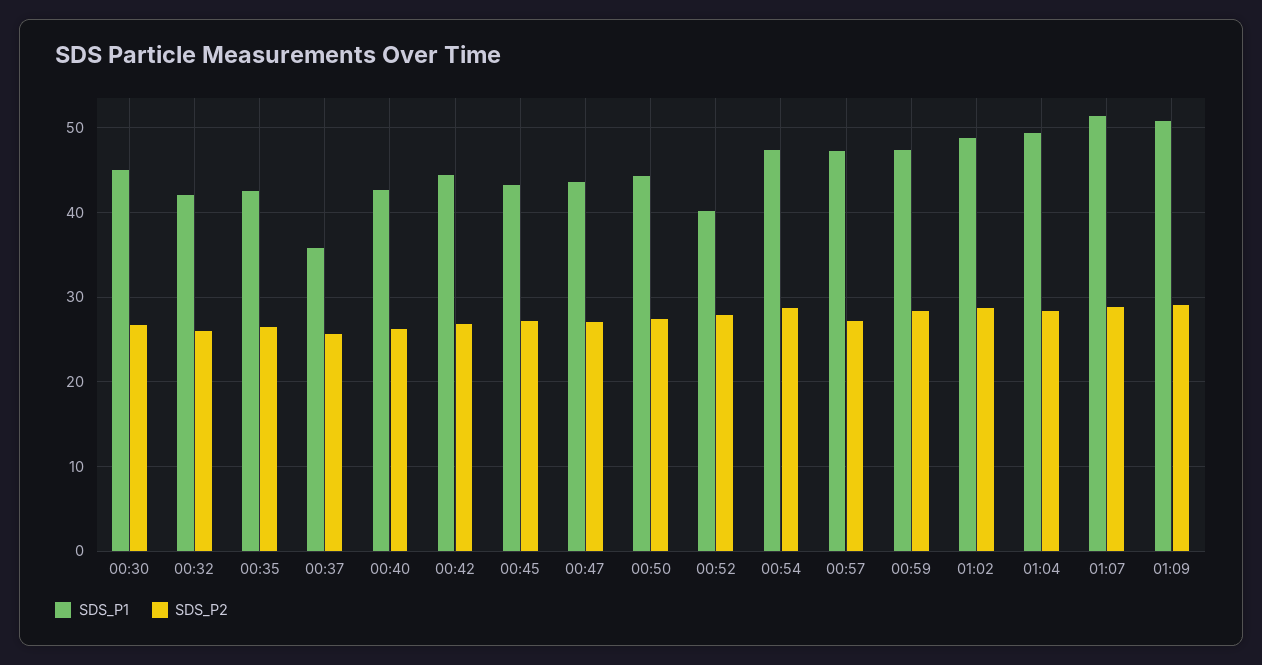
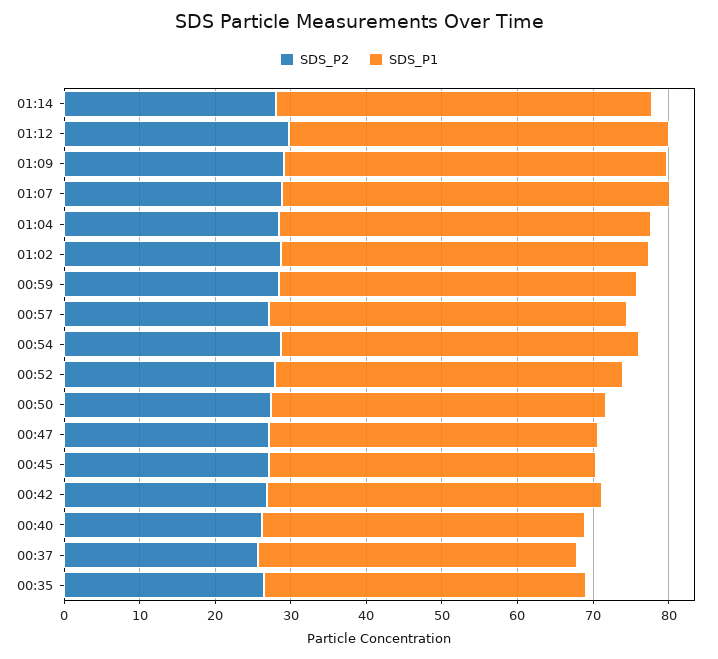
SDS_P1, 00:30: 45 -> none
SDS_P2, 00:30: 27 -> none
SDS_P1, 00:32: 42 -> none
SDS_P2, 00:32: 26 -> none
SDS_P1, 00:37: 36 -> 42
SDS_P1, 00:52: 40 -> 46
SDS_P2, 01:14: none -> 28
SDS_P1, 01:14: none -> 50
SDS_P2, 01:12: none -> 30
SDS_P1, 01:12: none -> 50

